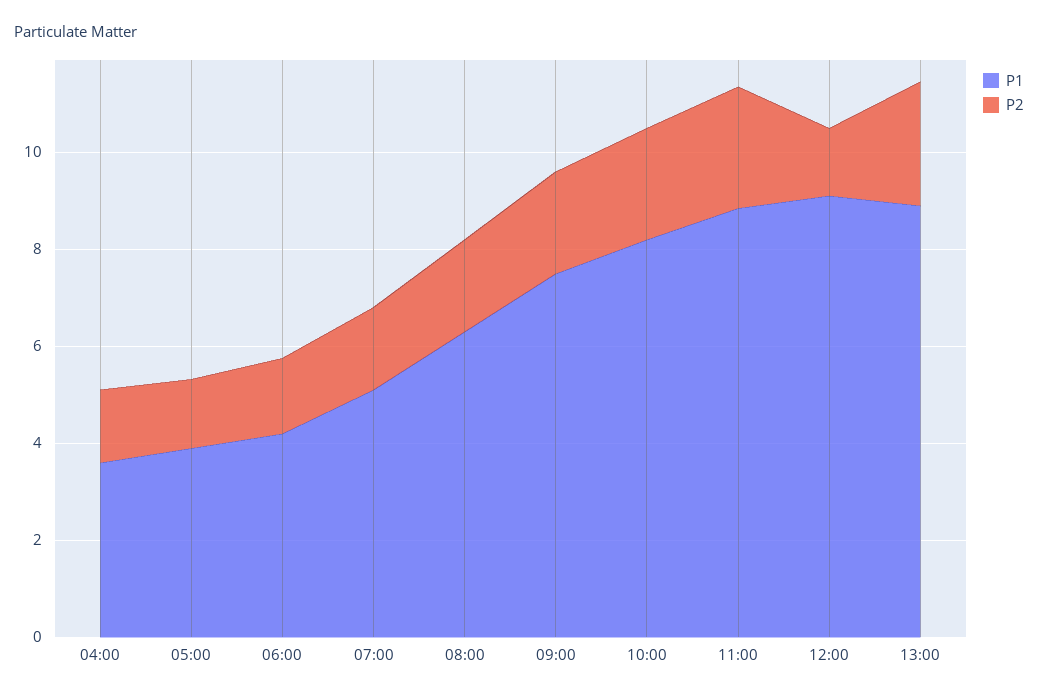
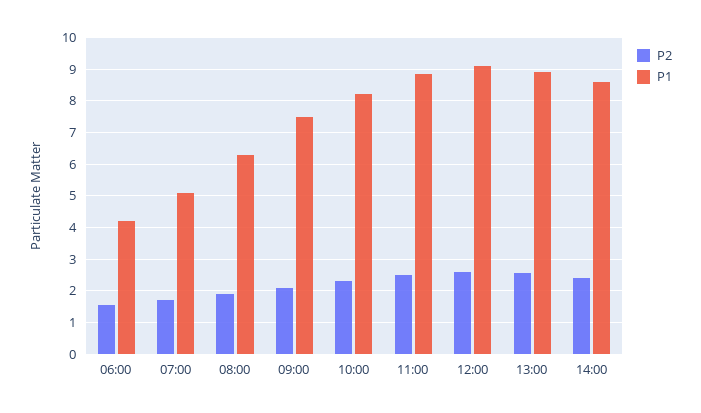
P1, 04:00: 3.5 -> none
P2, 04:00: 1.5 -> none
P1, 05:00: 4 -> none
P2, 05:00: 1.5 -> none
P2, 12:00: 1.5 -> 2.6
P2, 14:00: none -> 2.4
P1, 14:00: none -> 8.6

